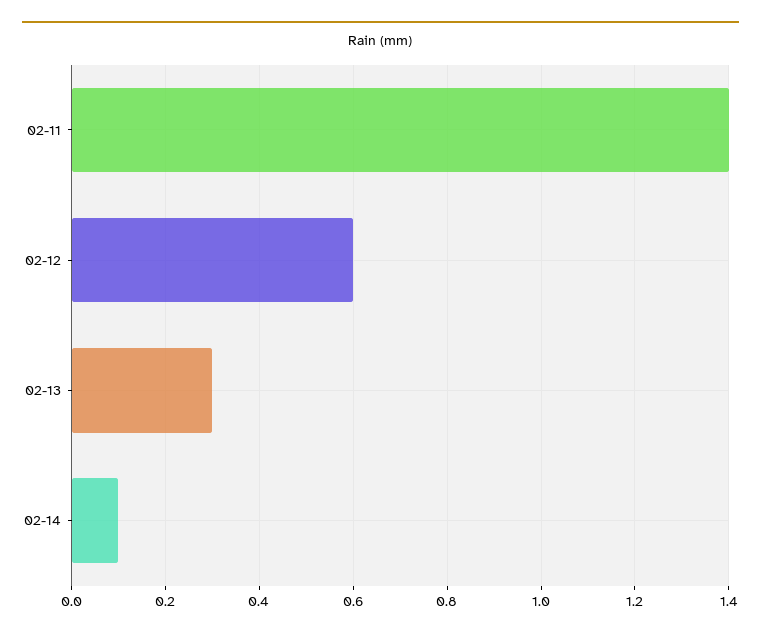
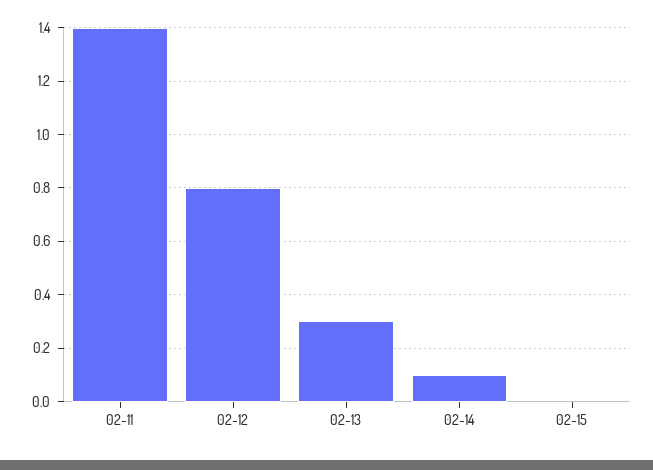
02-12: 0.6 -> 0.8
02-15: none -> 0

